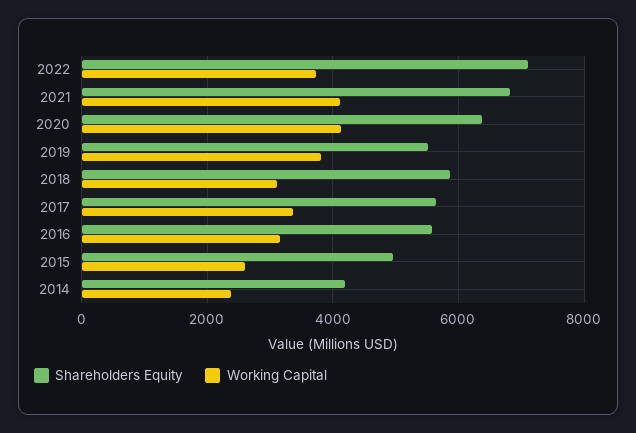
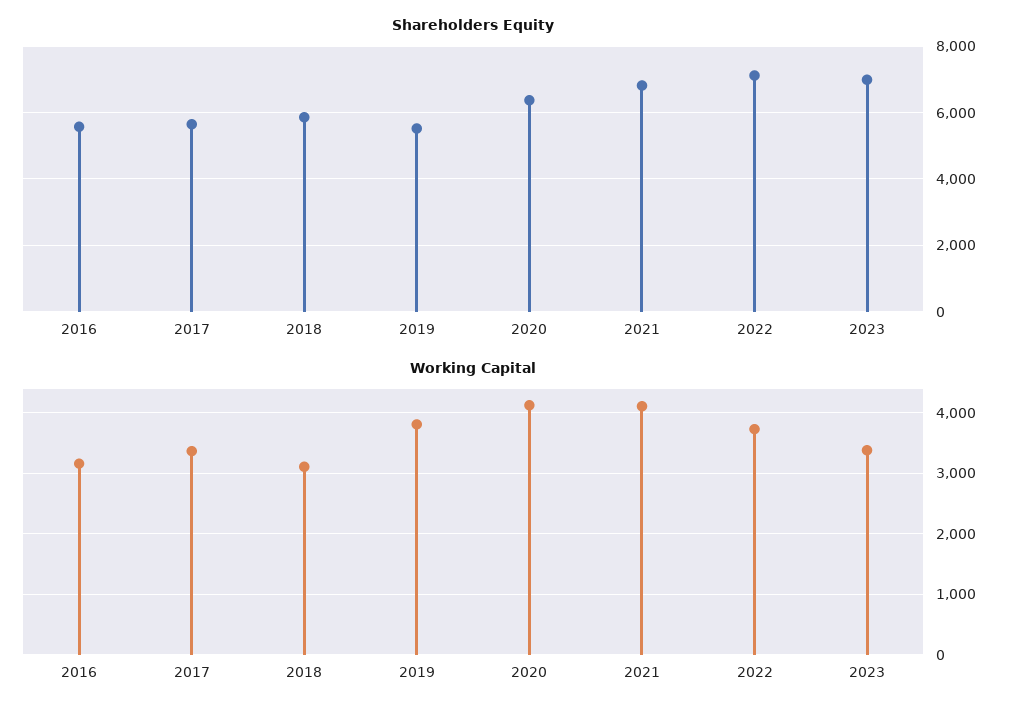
Shareholders Equity, 2015: 5000 -> none
Working Capital, 2015: 2600 -> none
Shareholders Equity, 2014: 4200 -> none
Working Capital, 2014: 2400 -> none
Shareholders Equity, 2023: none -> 7000
Working Capital, 2023: none -> 3400

